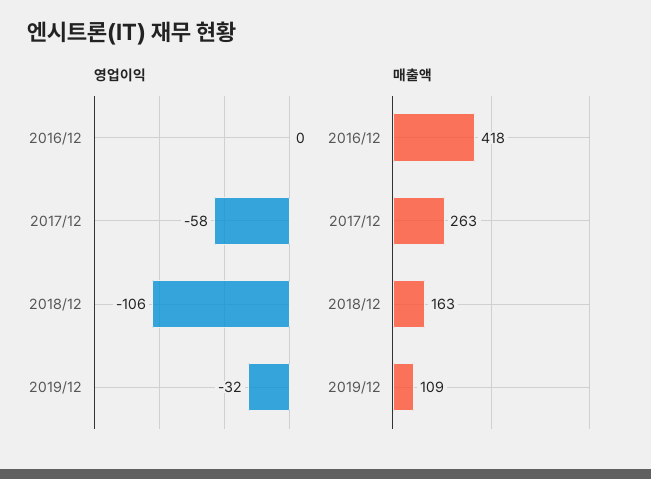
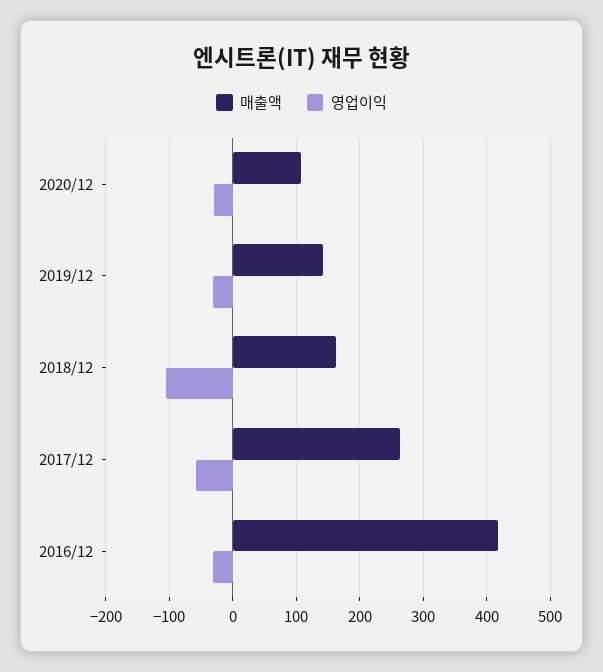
영업이익, 2016/12: 0 -> -30
매출액, 2019/12: 109 -> 140
매출액, 2020/12: none -> 110
영업이익, 2020/12: none -> -30

